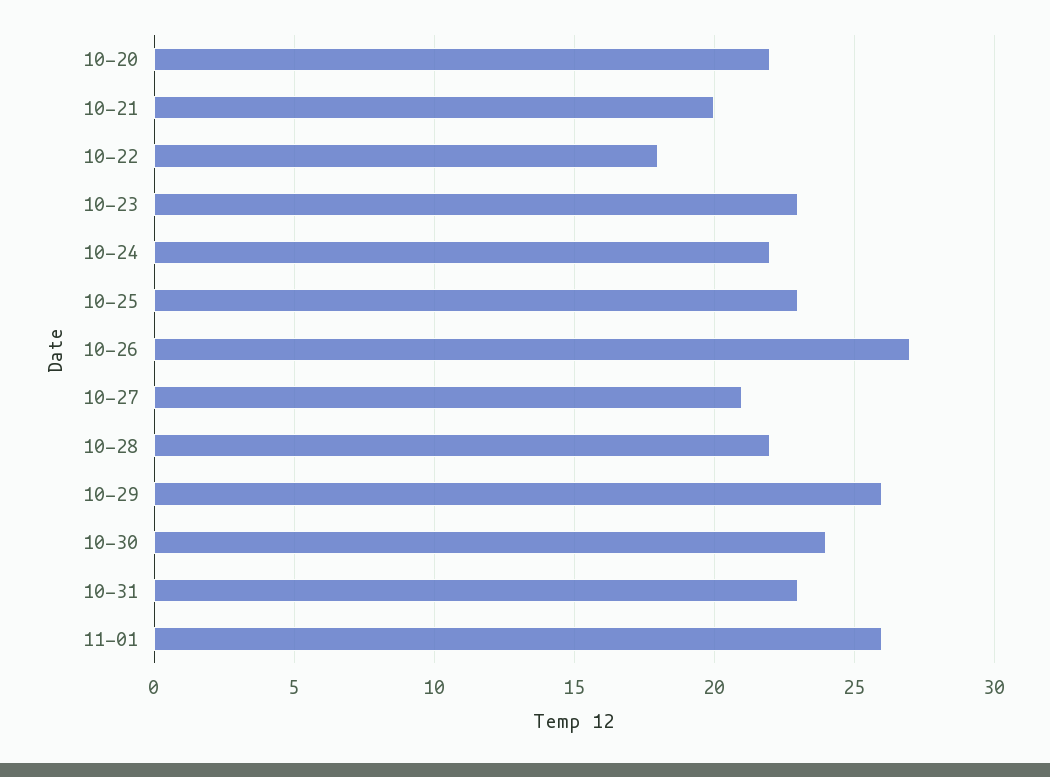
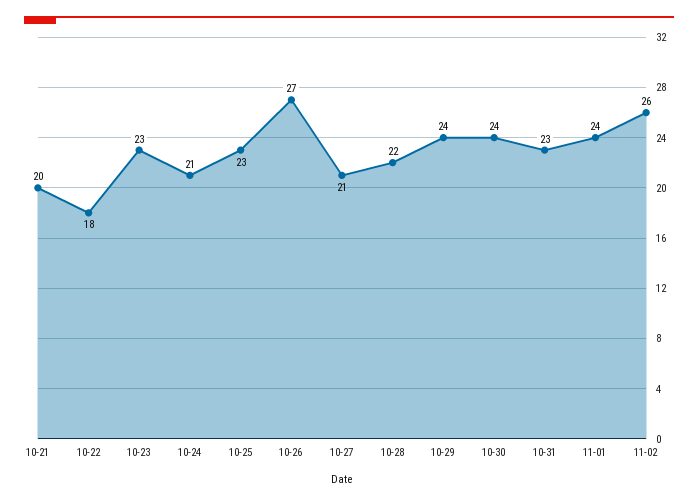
10-20: 22 -> none
10-24: 22 -> 21
10-29: 26 -> 24
11-01: 26 -> 24
11-02: none -> 26

